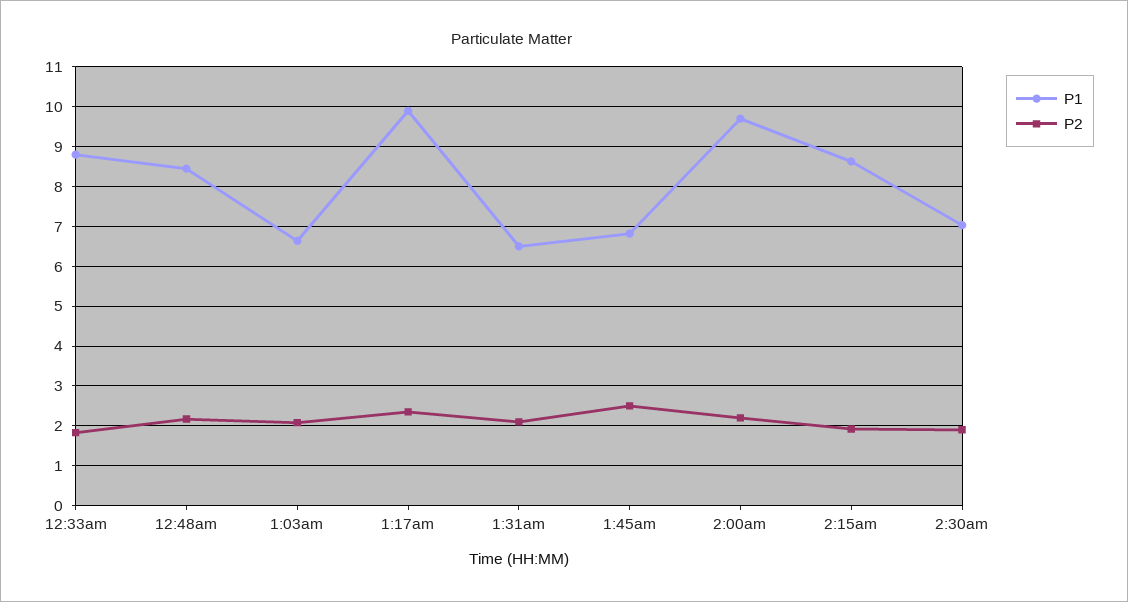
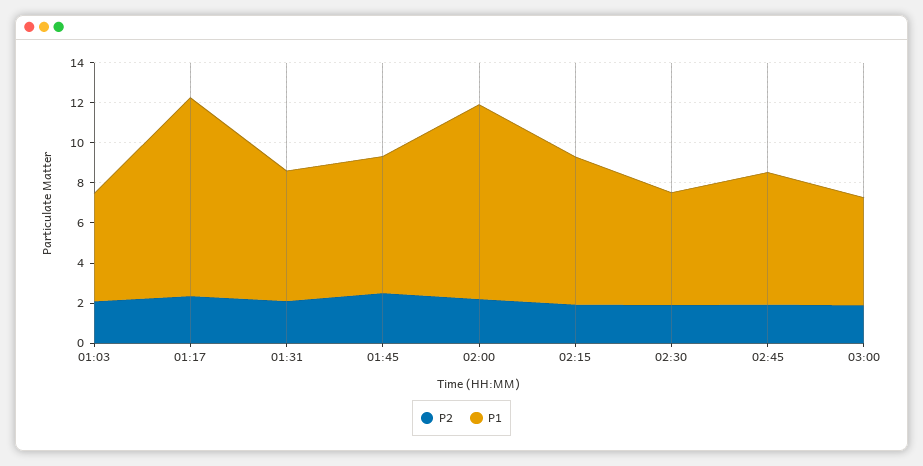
P1, 12:33am: 8.8 -> none
P2, 12:33am: 1.8 -> none
P1, 12:48am: 8.4 -> none
P2, 12:48am: 2.2 -> none
P1, 1:03am: 6.6 -> 5.5
P1, 2:15am: 8.6 -> 7.5
P1, 2:30am: 7 -> 5.5
P2, 02:45: none -> 2
P1, 02:45: none -> 6.5
P2, 03:00: none -> 2
P1, 03:00: none -> 5.5

